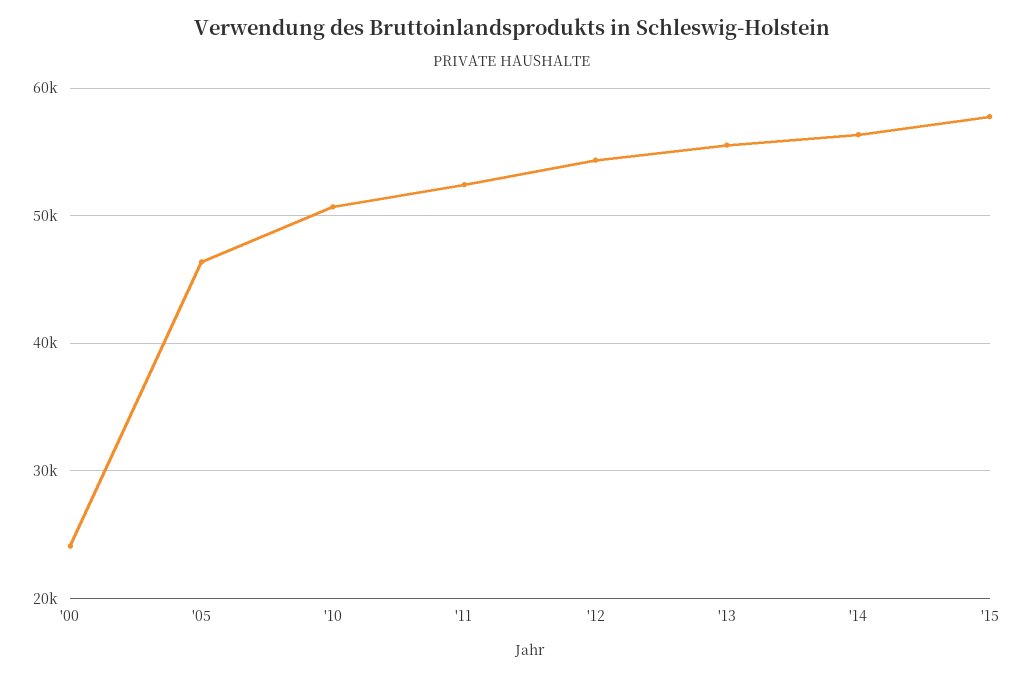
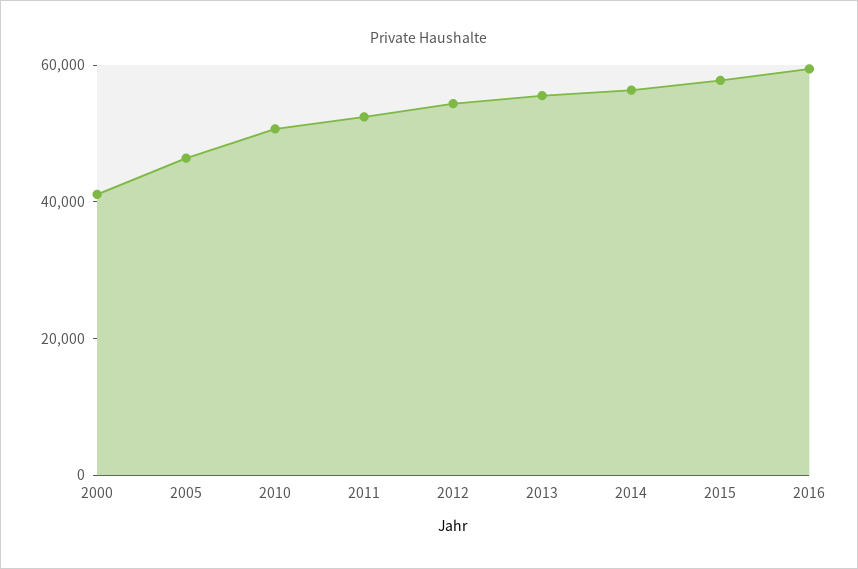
'00: 24000 -> 40000
2016: none -> 60000

